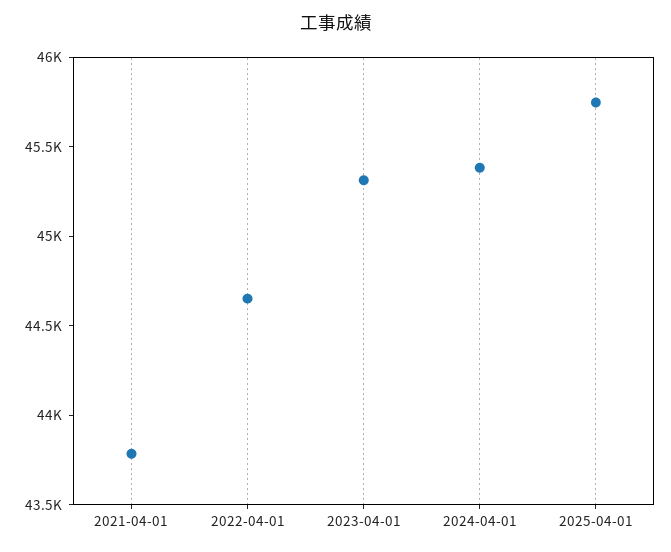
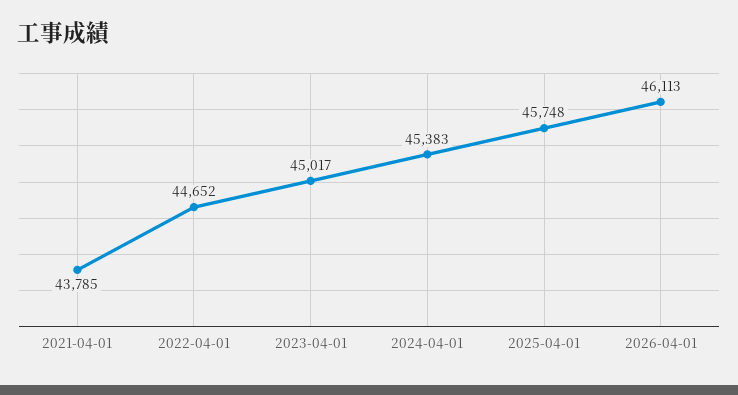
2023-04-01: 45300 -> 45017
2026-04-01: none -> 46113

